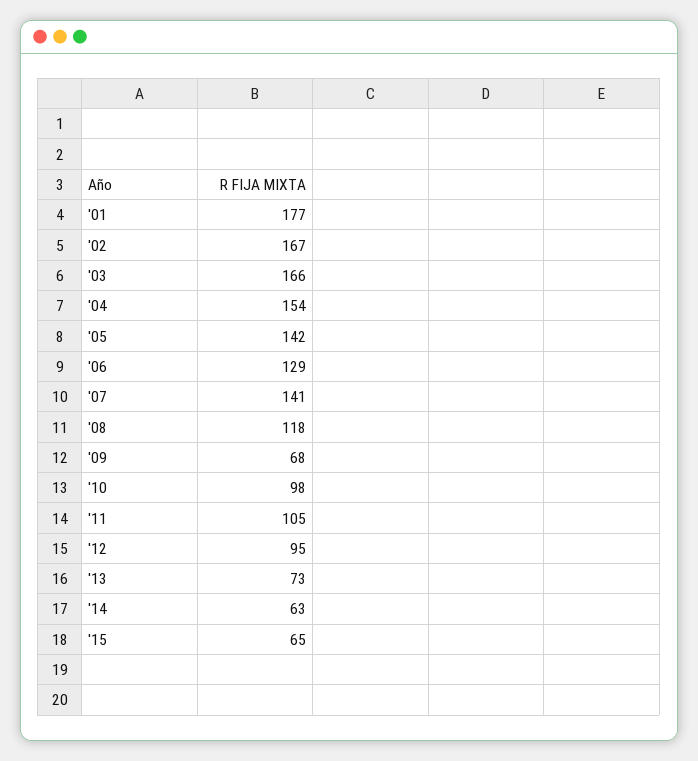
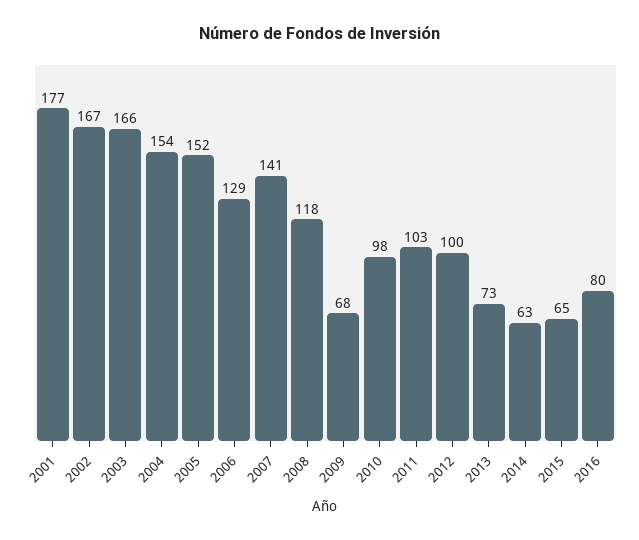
'05: 142 -> 152
'11: 105 -> 103
'12: 95 -> 100
2016: none -> 80

